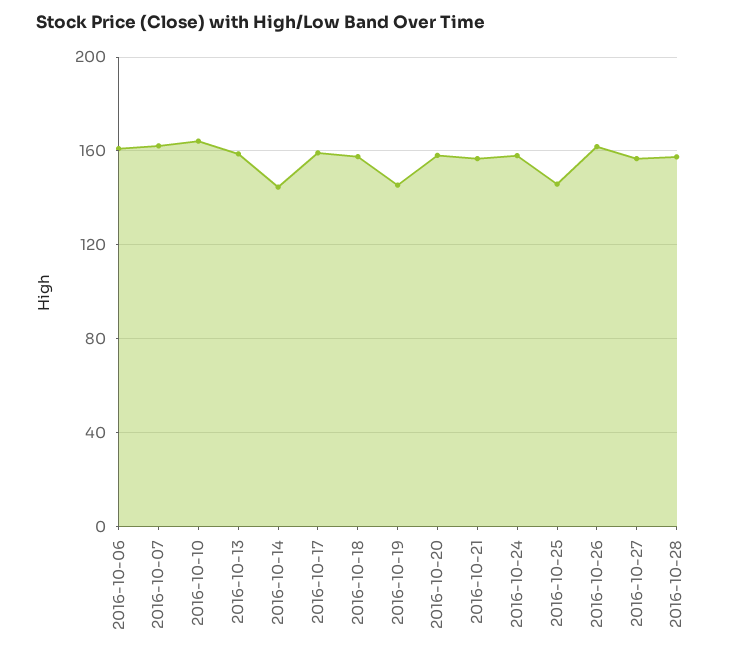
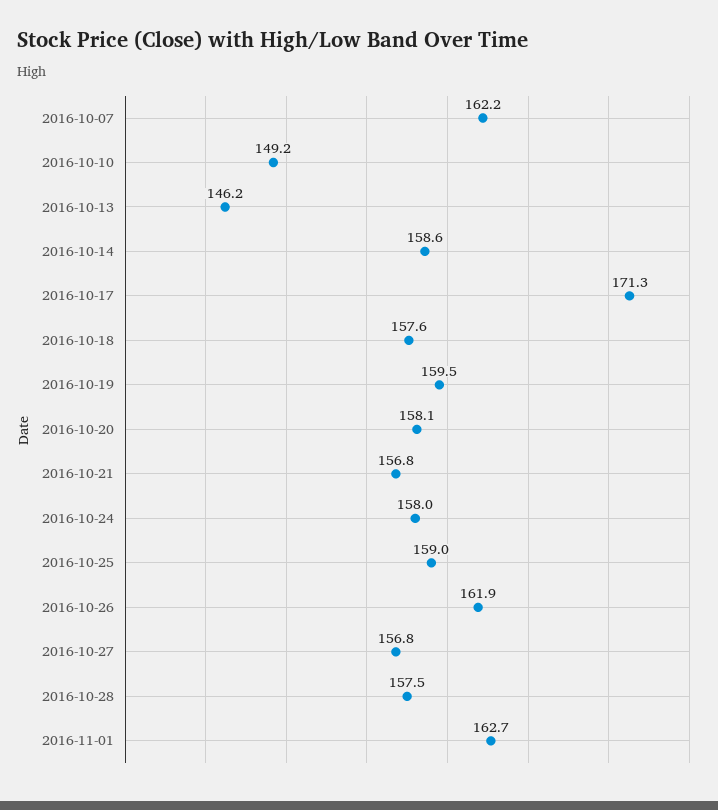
2016-10-06: 160 -> none
2016-10-10: 165 -> 149.2
2016-10-13: 160 -> 146.2
2016-10-14: 145 -> 158.6
2016-10-17: 160 -> 171.3
2016-10-19: 145 -> 159.5
2016-10-25: 145 -> 159
2016-11-01: none -> 162.7

